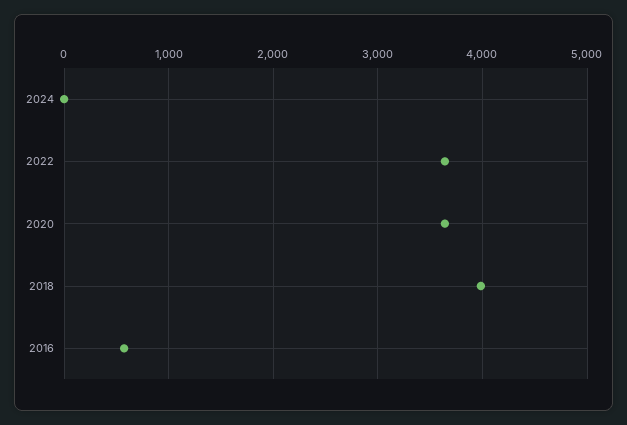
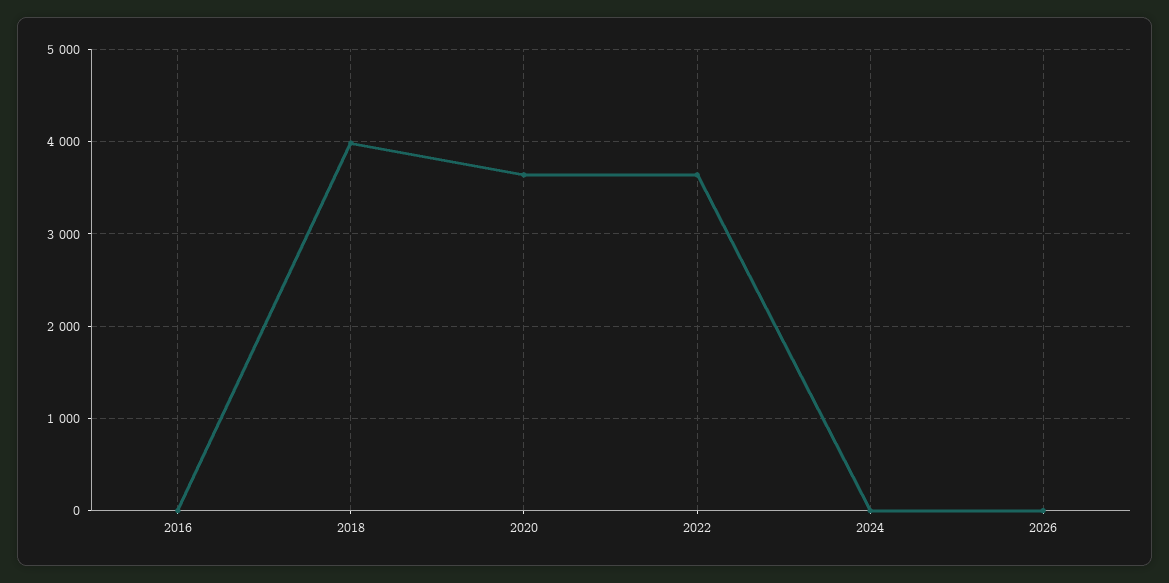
2016: 600 -> 0
2026: none -> 0

